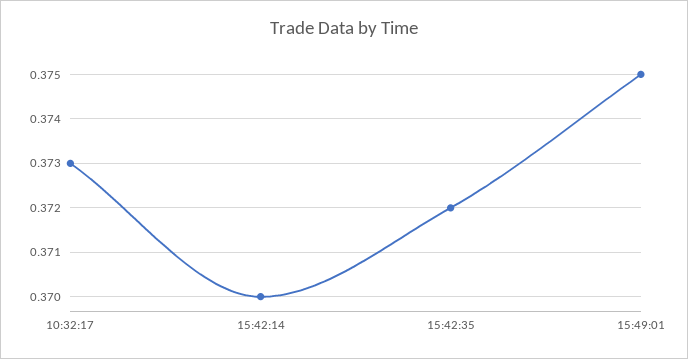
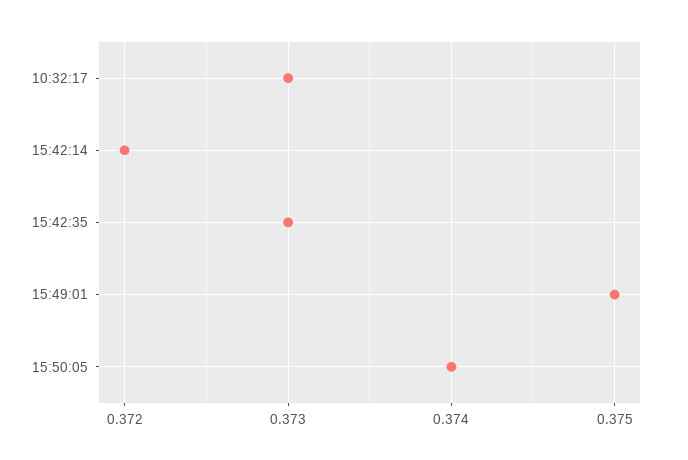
15:42:14: 0.37 -> 0.372
15:42:35: 0.372 -> 0.373
15:50:05: none -> 0.374

